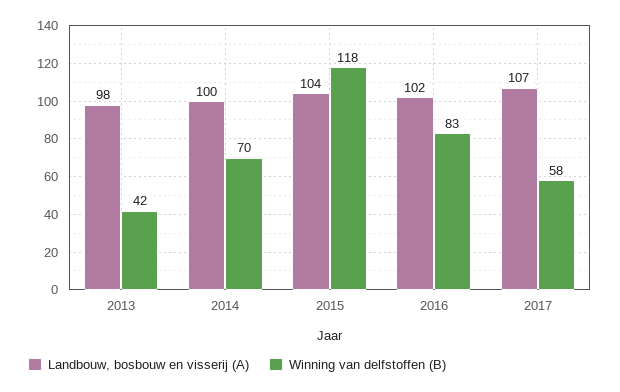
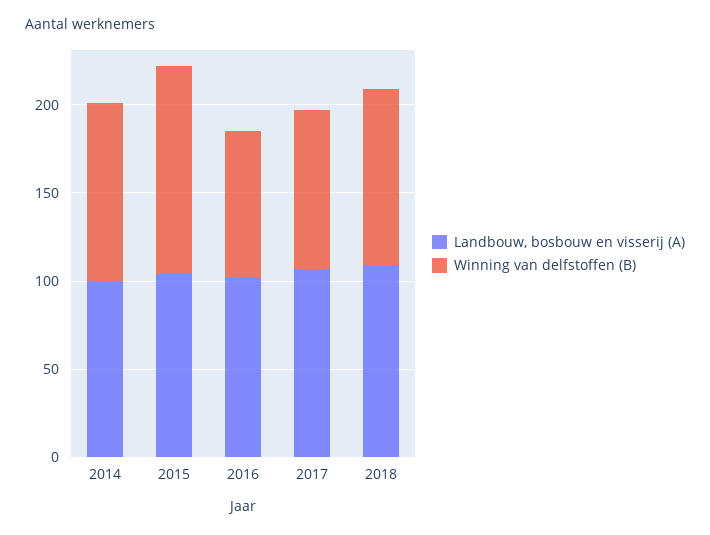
Landbouw, bosbouw en visserij (A), 2013: 98 -> none
Winning van delfstoffen (B), 2013: 42 -> none
Winning van delfstoffen (B), 2014: 70 -> 100
Winning van delfstoffen (B), 2017: 58 -> 90
Landbouw, bosbouw en visserij (A), 2018: none -> 110
Winning van delfstoffen (B), 2018: none -> 100

